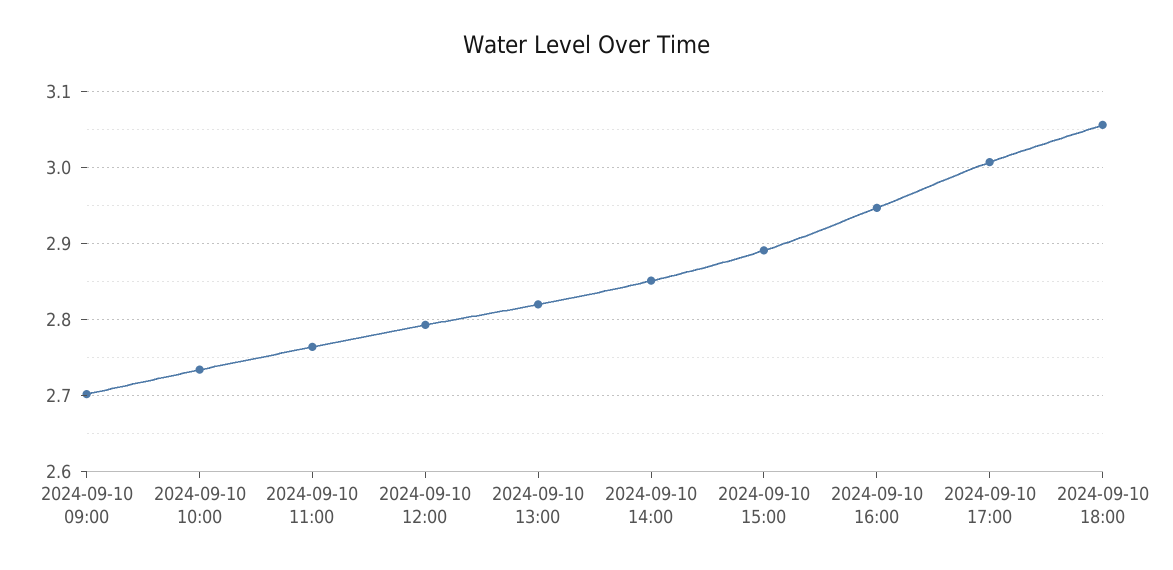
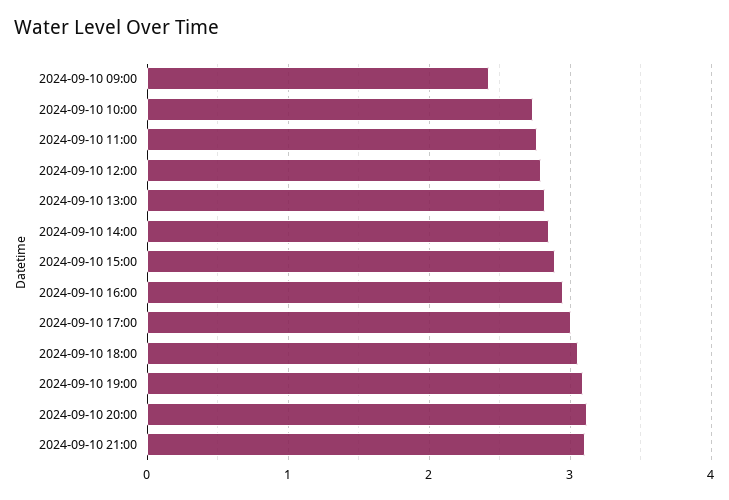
2024-09-10 09:00: 2.7 -> 2.4
2024-09-10 19:00: none -> 3.1
2024-09-10 20:00: none -> 3.1
2024-09-10 21:00: none -> 3.1

